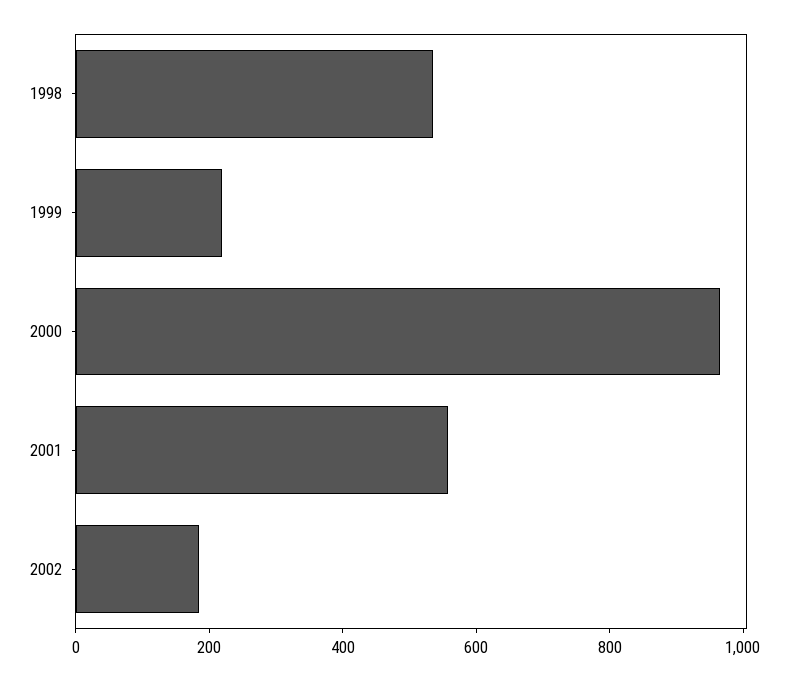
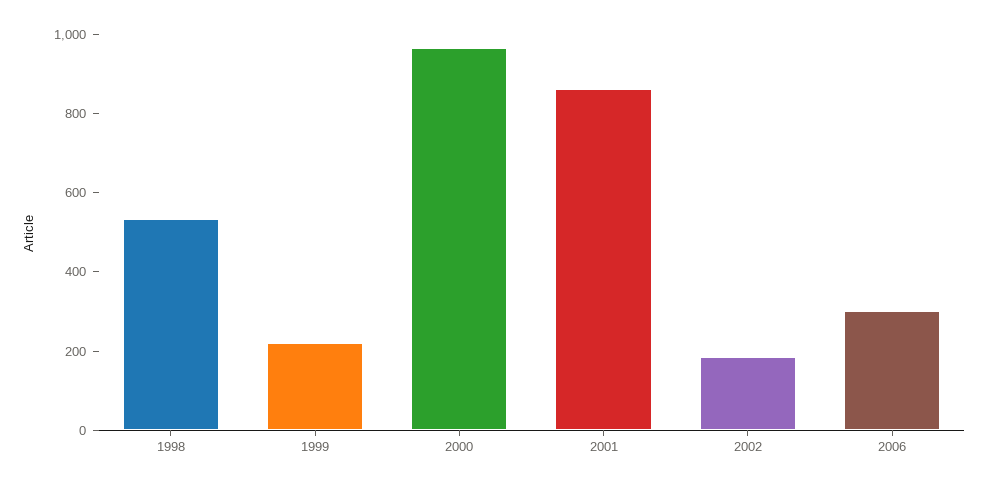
2001: 550 -> 850
2006: none -> 300

